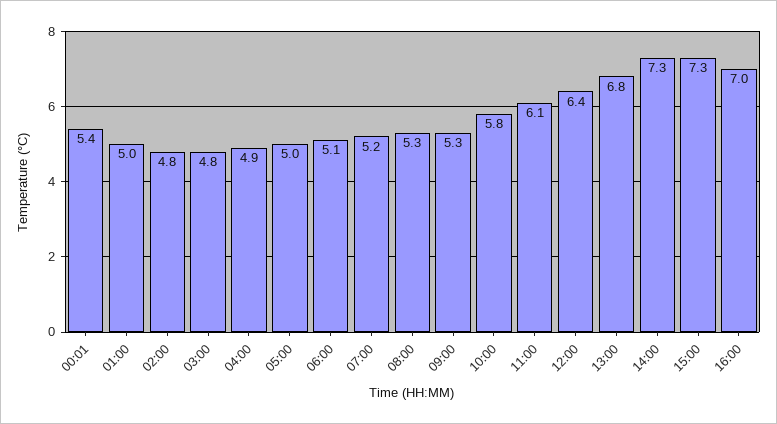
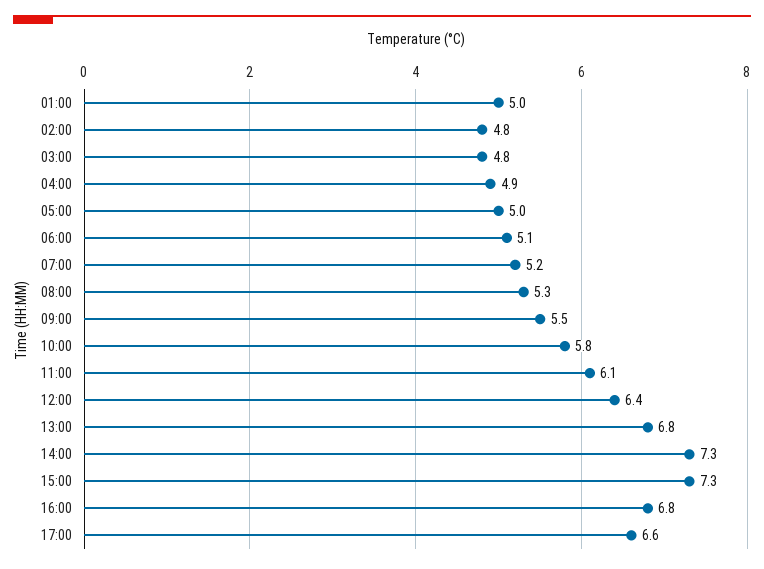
00:01: 5.4 -> none
09:00: 5.3 -> 5.5
16:00: 7 -> 6.8
17:00: none -> 6.6

